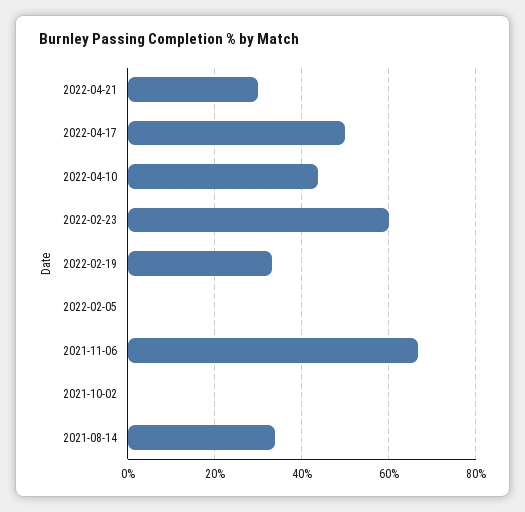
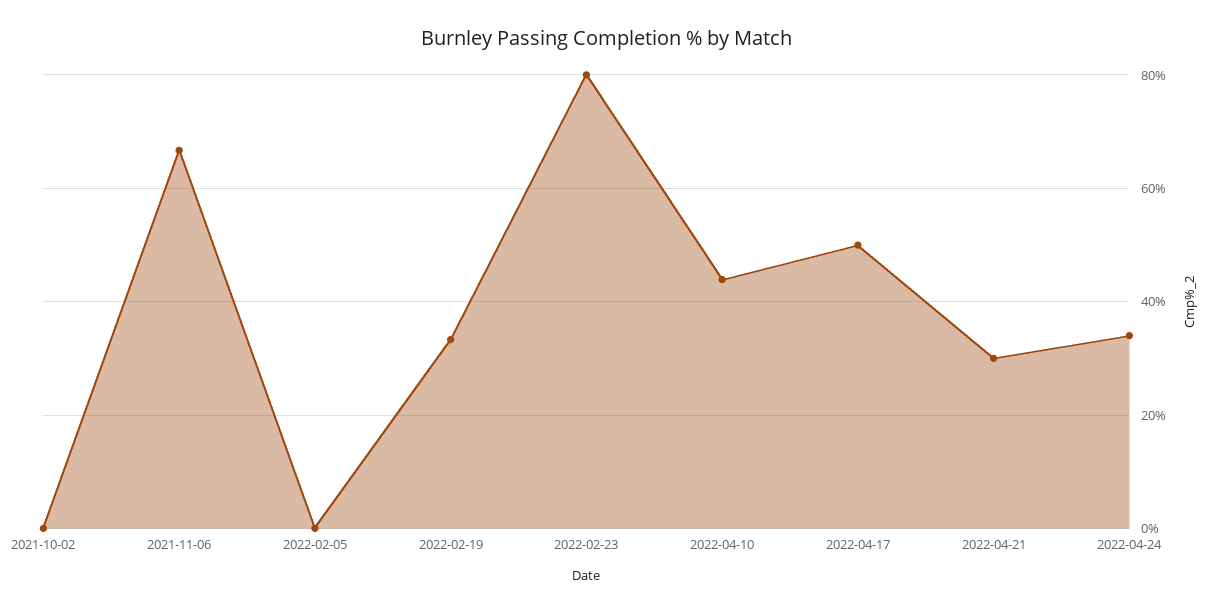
2022-02-23: 60 -> 80
2021-08-14: 34 -> none
2022-04-24: none -> 34

